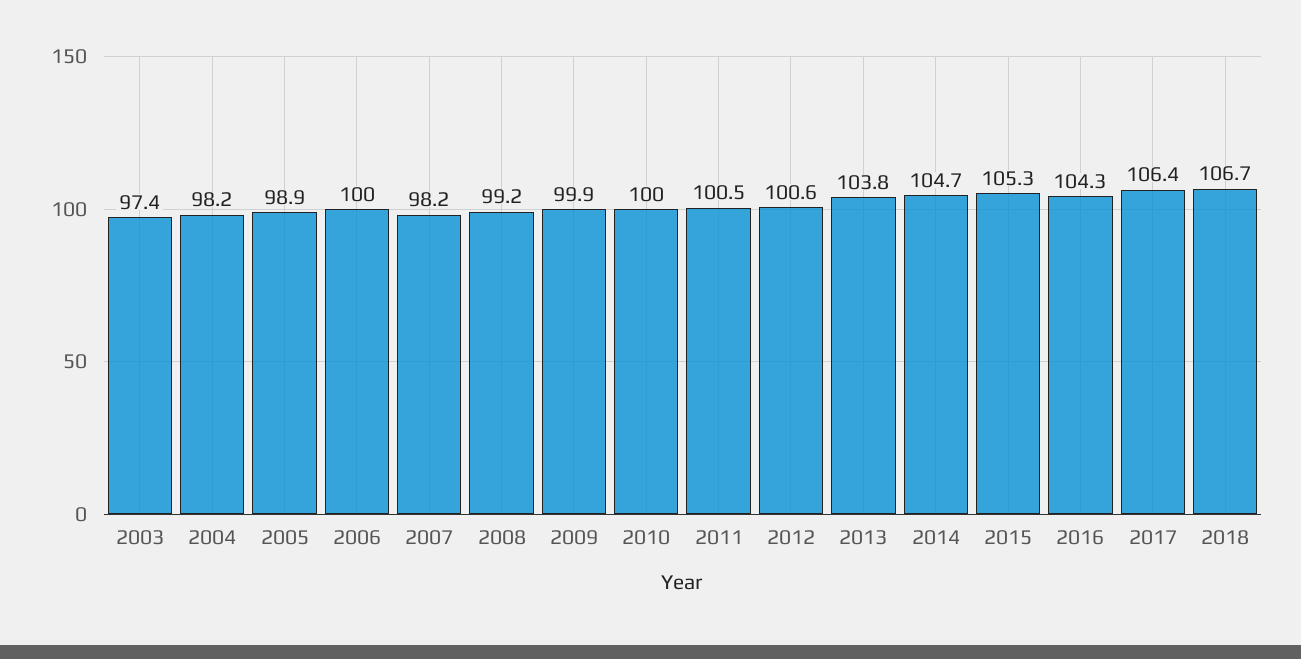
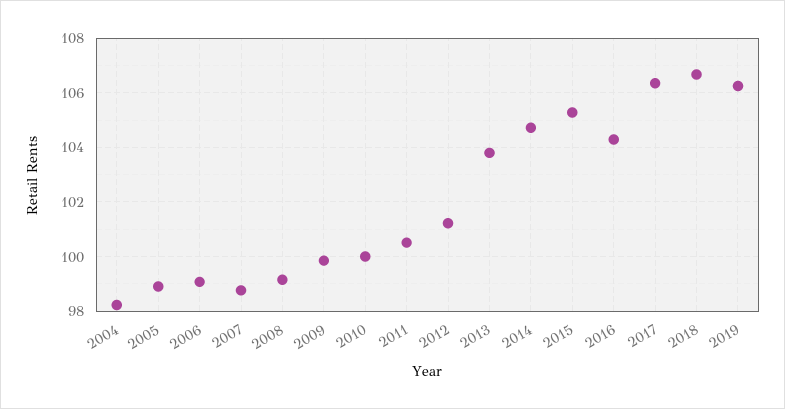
2003: 97.4 -> none
2006: 100 -> 99
2007: 98.2 -> 98.75
2012: 100.6 -> 101.25
2019: none -> 106.25

